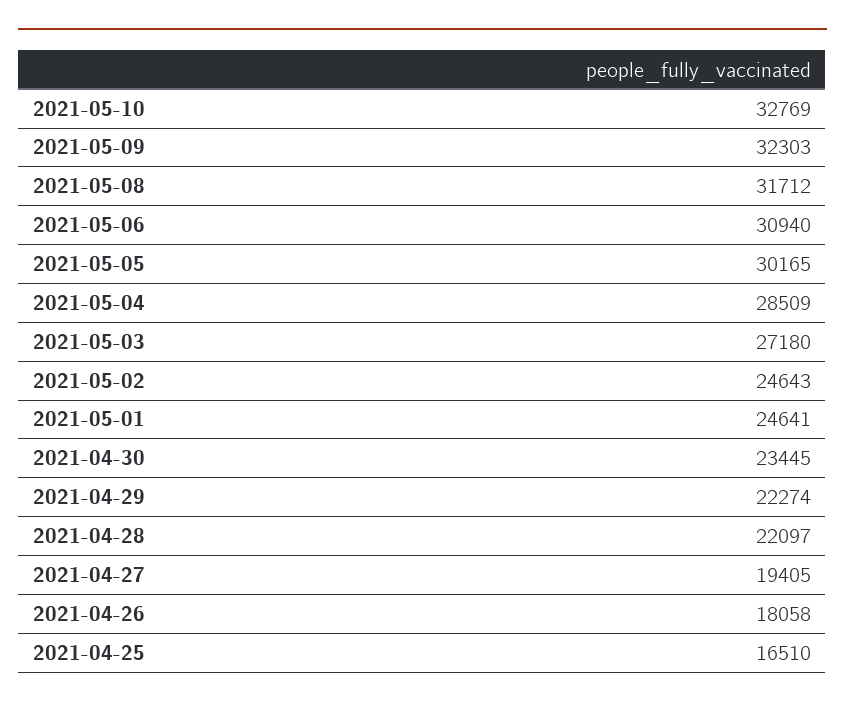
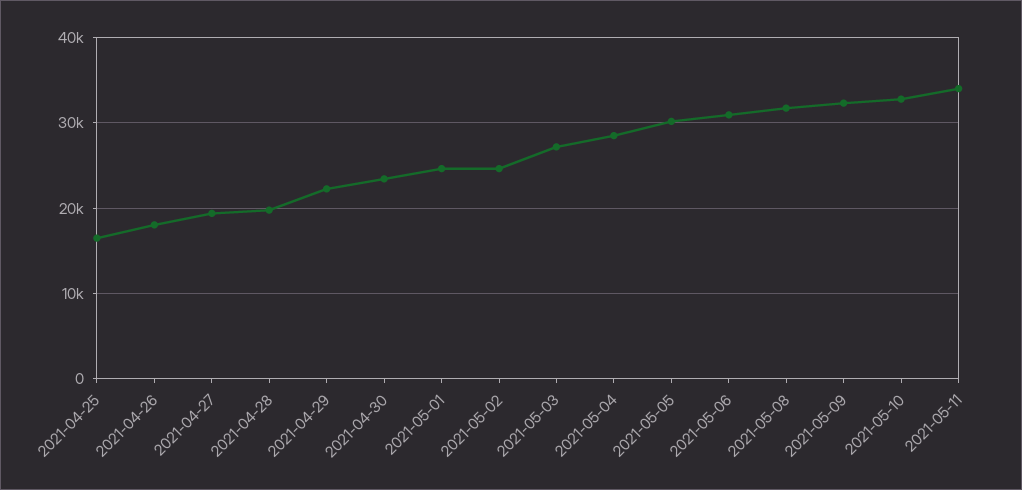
2021-04-28: 22097 -> 20000
2021-05-11: none -> 34000

